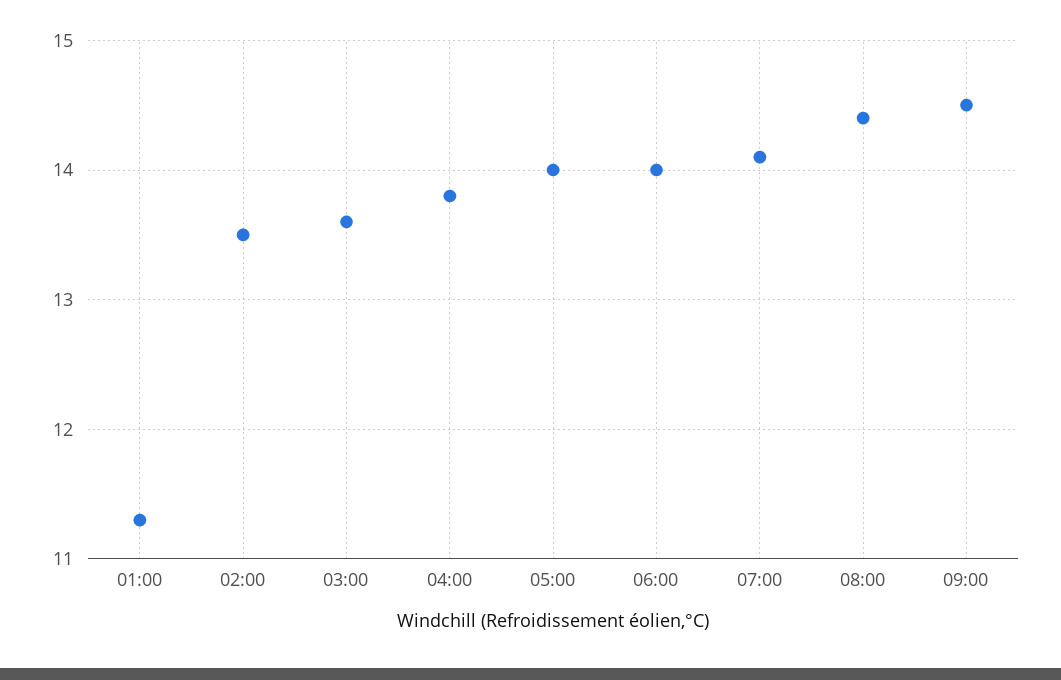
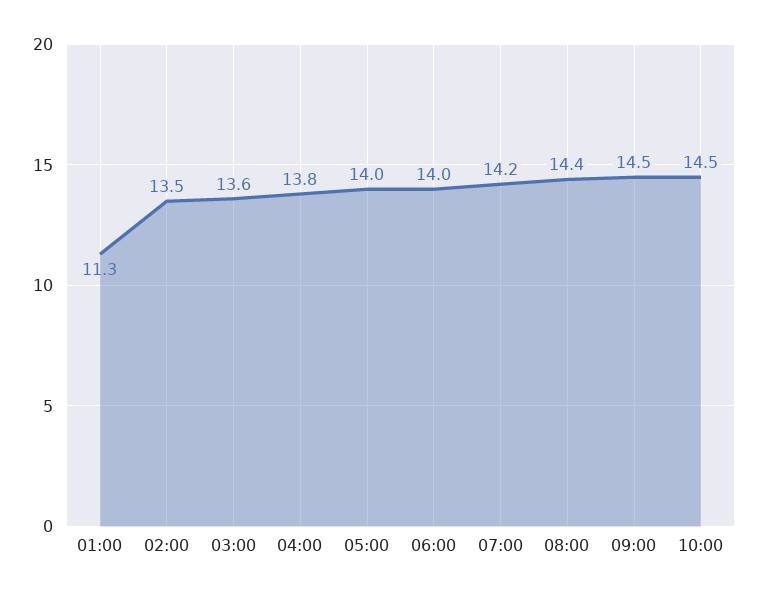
07:00: 14.1 -> 14.2
10:00: none -> 14.5

